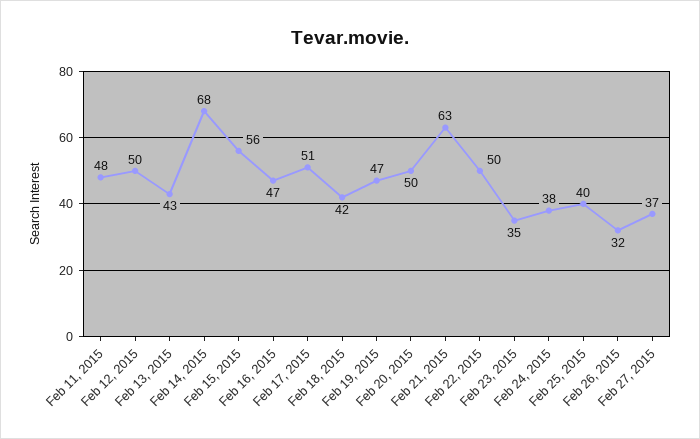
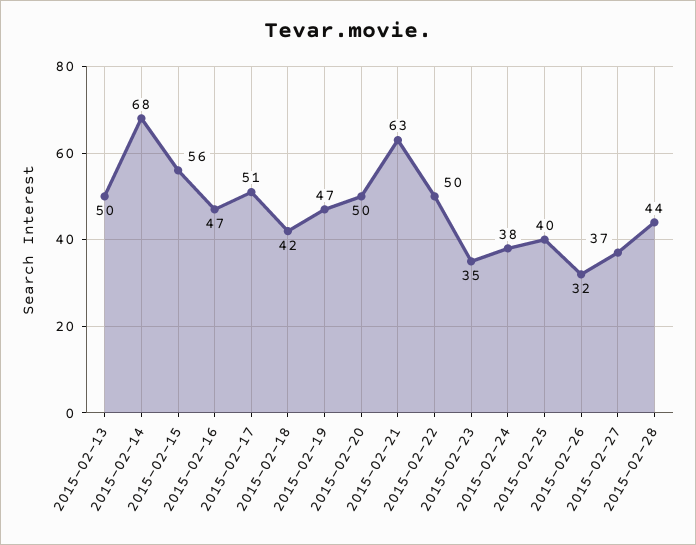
Feb 11, 2015: 48 -> none
Feb 12, 2015: 50 -> none
Feb 13, 2015: 43 -> 50
2015-02-28: none -> 44

